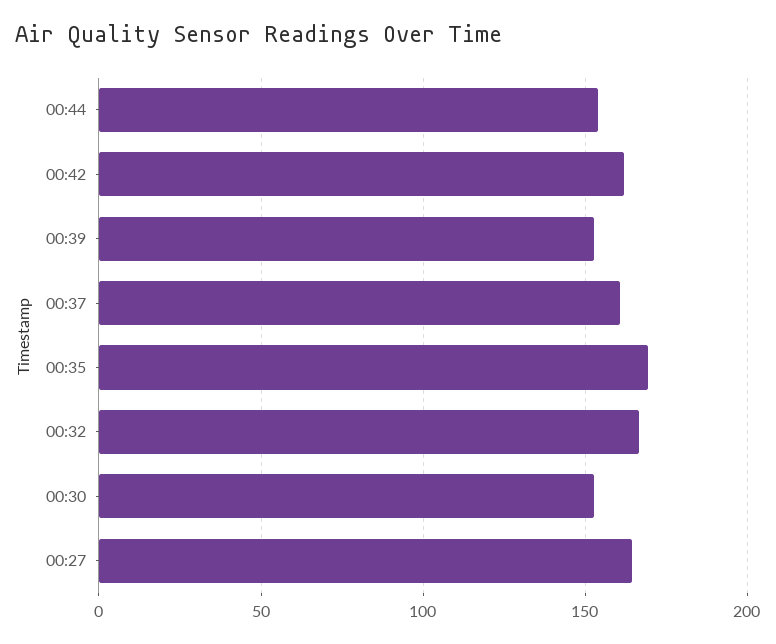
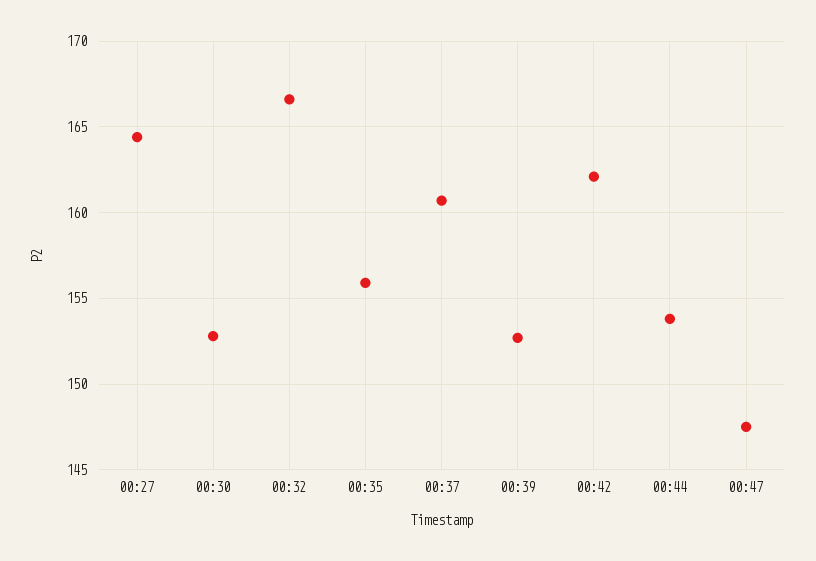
00:35: 170 -> 156
00:47: none -> 147.5

